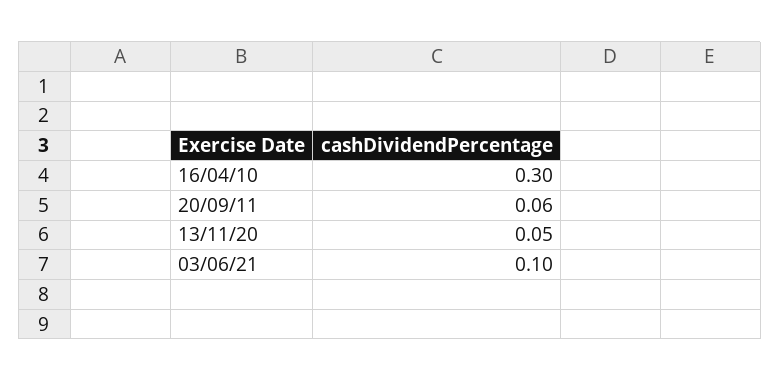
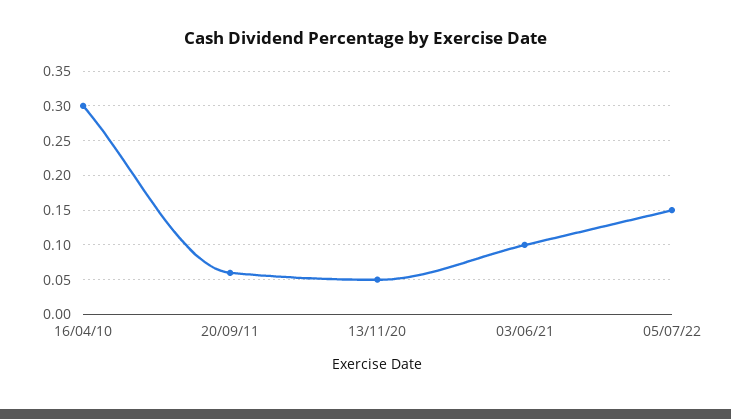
05/07/22: none -> 0.15

